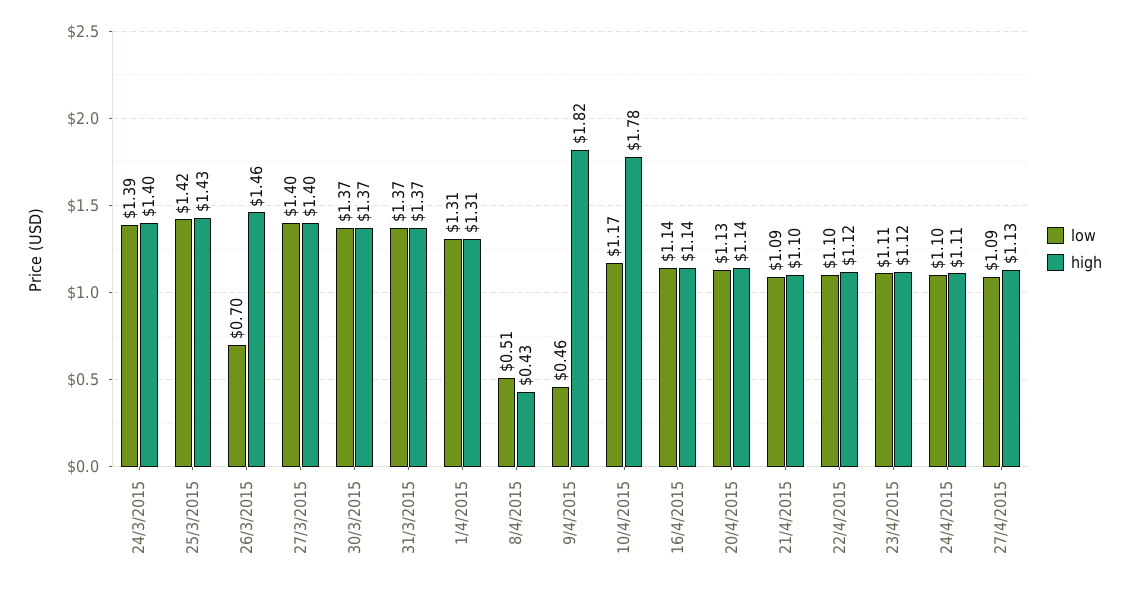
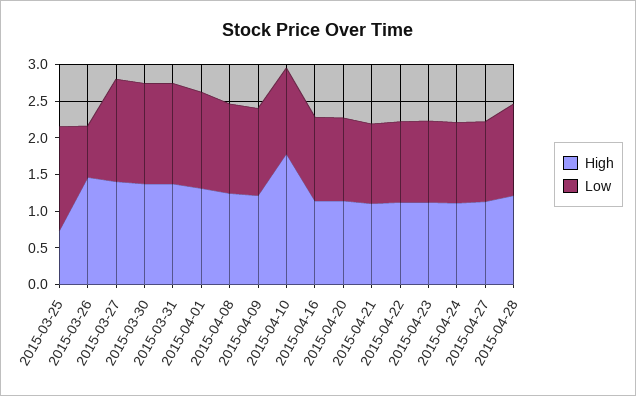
low, 24/3/2015: 1.39 -> none
high, 24/3/2015: 1.4 -> none
high, 25/3/2015: 1.43 -> 0.75
low, 8/4/2015: 0.51 -> 1.25
high, 8/4/2015: 0.43 -> 1.25
low, 9/4/2015: 0.46 -> 1.25
high, 9/4/2015: 1.82 -> 1.25
high, 2015-04-28: none -> 1.25
low, 2015-04-28: none -> 1.25

